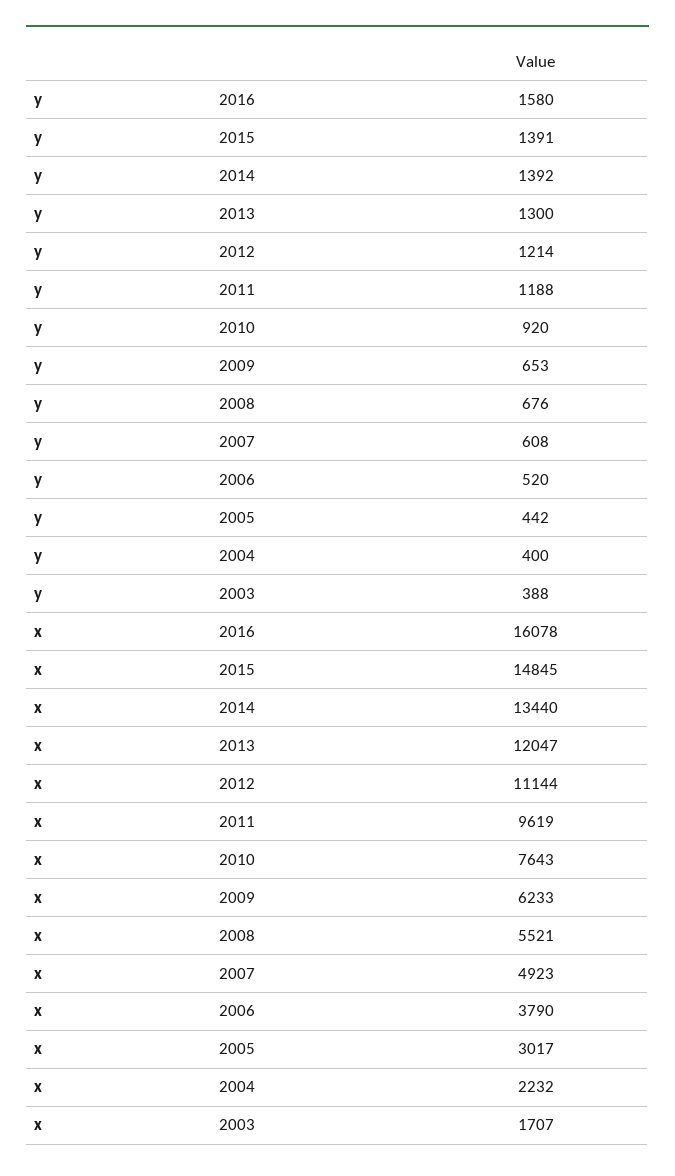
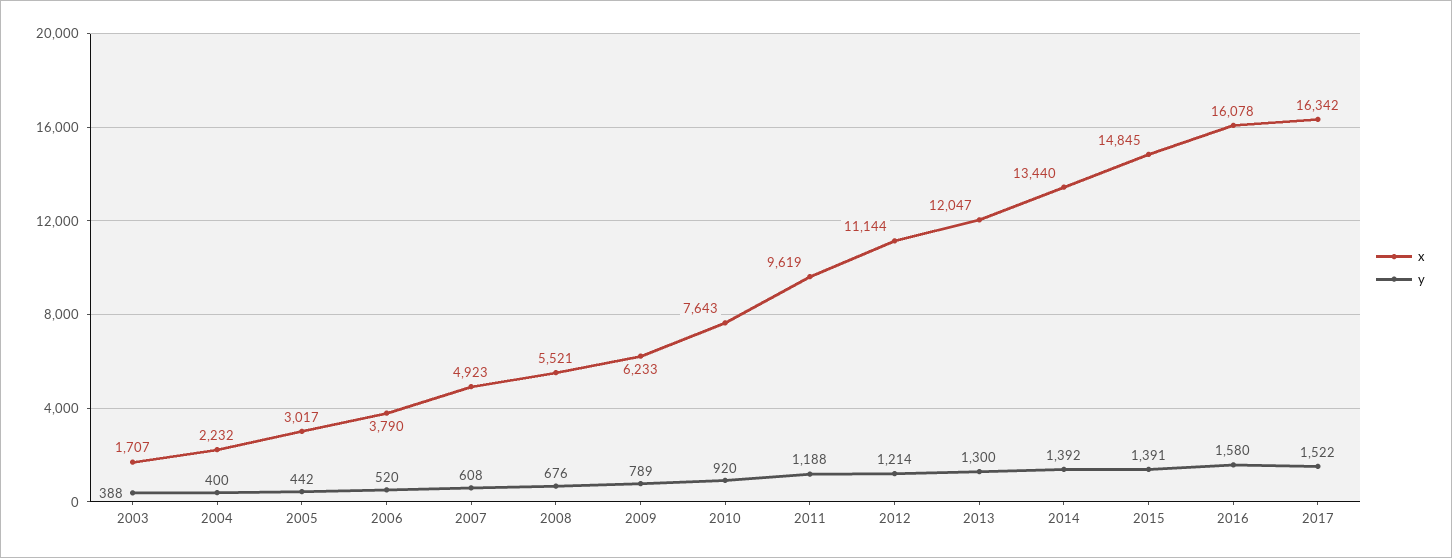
y, 2009: 653 -> 789
x, 2017: none -> 16342
y, 2017: none -> 1522

